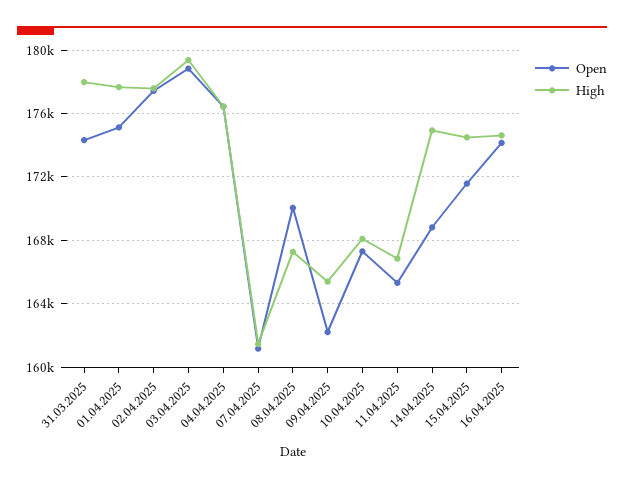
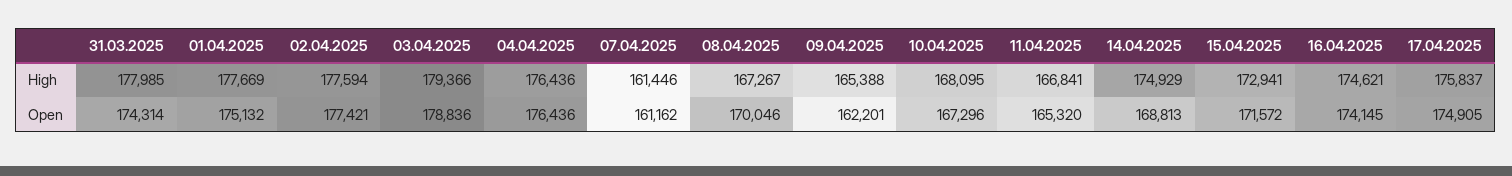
High, 15.04.2025: 174500 -> 172941
High, 17.04.2025: none -> 175837
Open, 17.04.2025: none -> 174905

